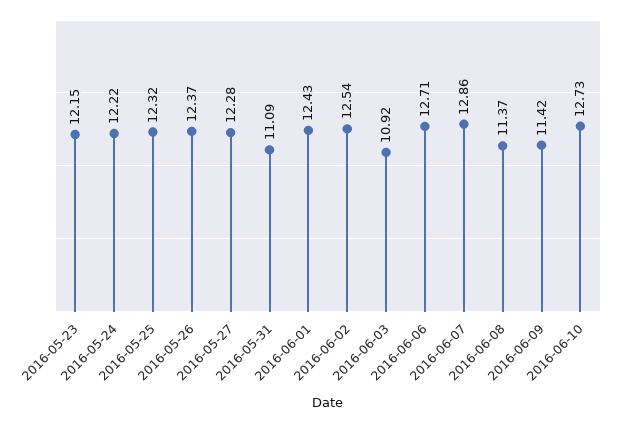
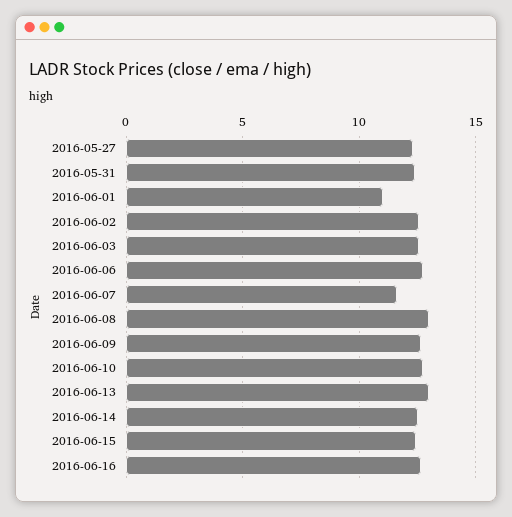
2016-05-23: 12.15 -> none
2016-05-24: 12.22 -> none
2016-05-25: 12.32 -> none
2016-05-26: 12.37 -> none
2016-05-31: 11.09 -> 12.5
2016-06-01: 12.43 -> 11
2016-06-03: 10.92 -> 12.5
2016-06-07: 12.86 -> 11.5
2016-06-08: 11.37 -> 13
2016-06-09: 11.42 -> 12.5
2016-06-13: none -> 13
2016-06-14: none -> 12.5
2016-06-15: none -> 12.5
2016-06-16: none -> 12.5

